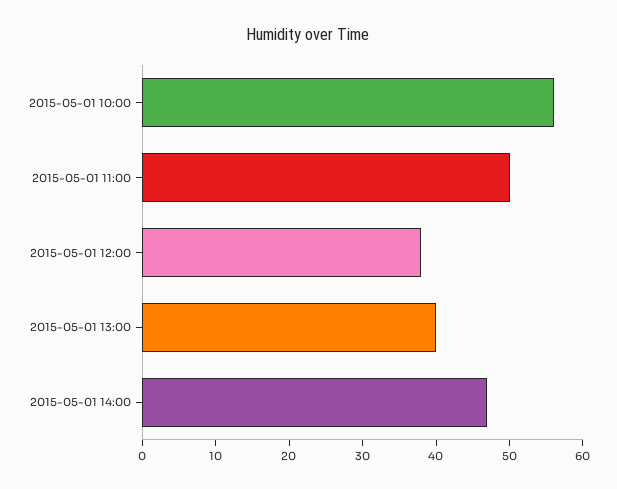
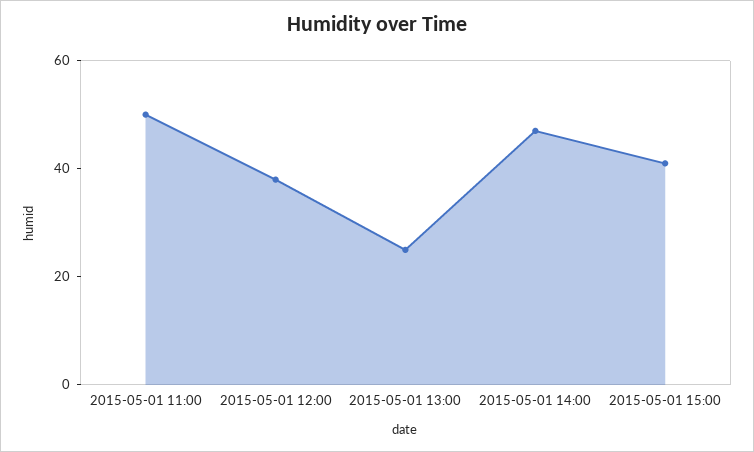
2015-05-01 10:00: 55 -> none
2015-05-01 13:00: 40 -> 25
2015-05-01 15:00: none -> 40

